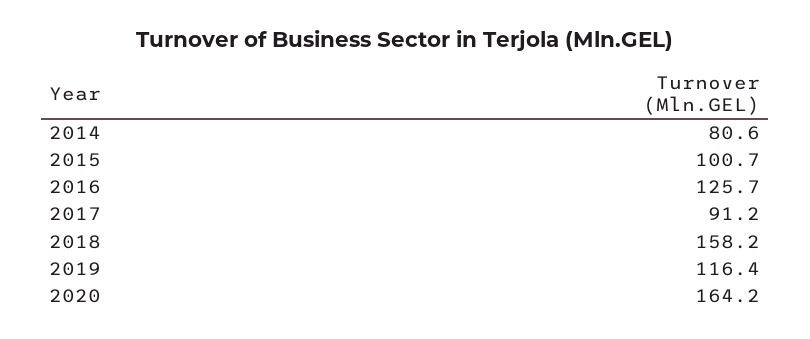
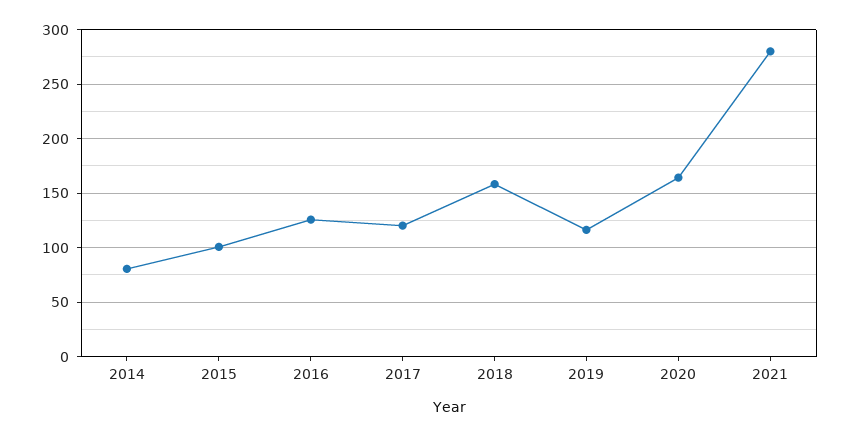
2017: 91.2 -> 120
2021: none -> 280

